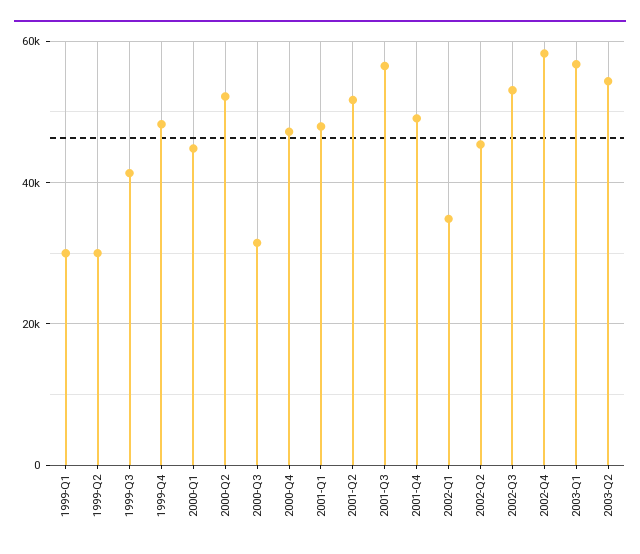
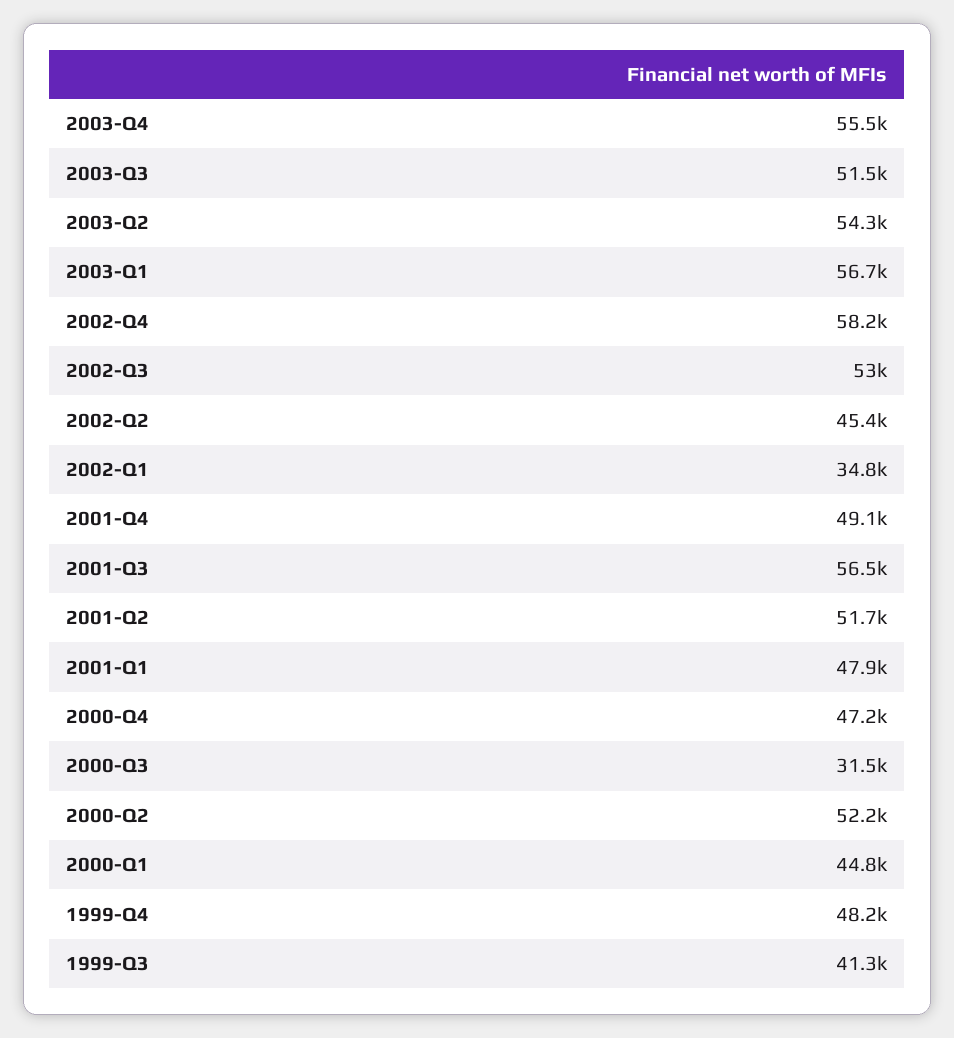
1999-Q1: 30000 -> none
1999-Q2: 30000 -> none
2003-Q4: none -> 55500
2003-Q3: none -> 51500

